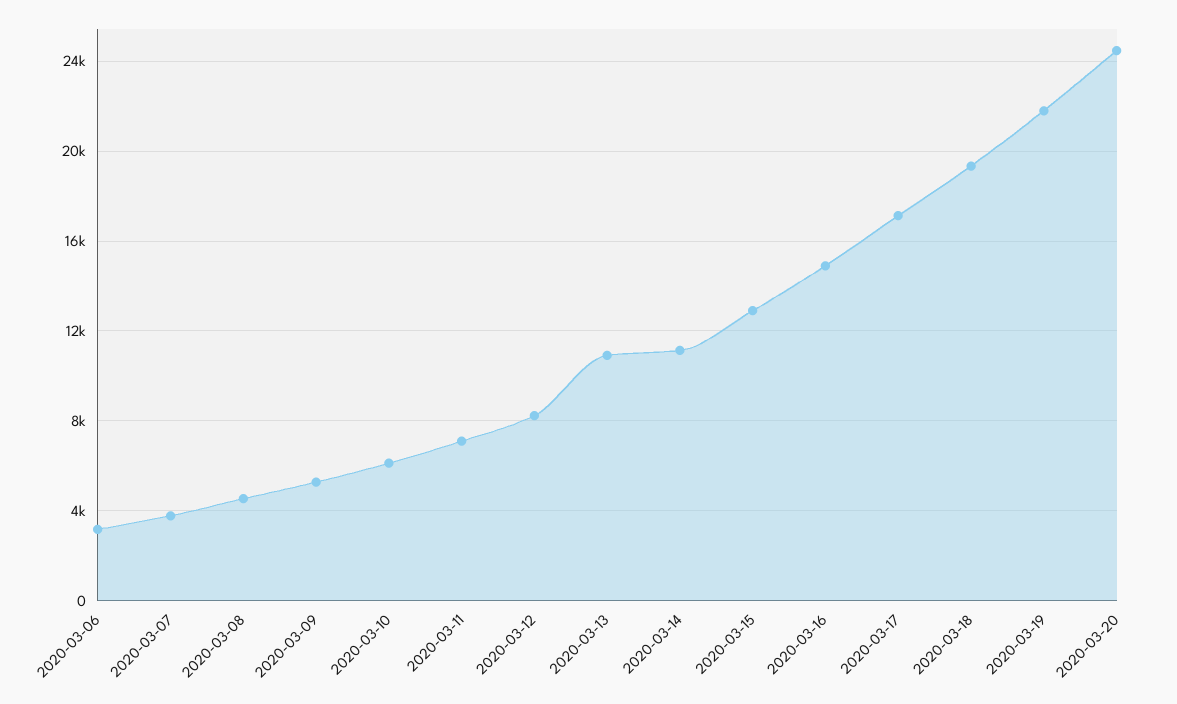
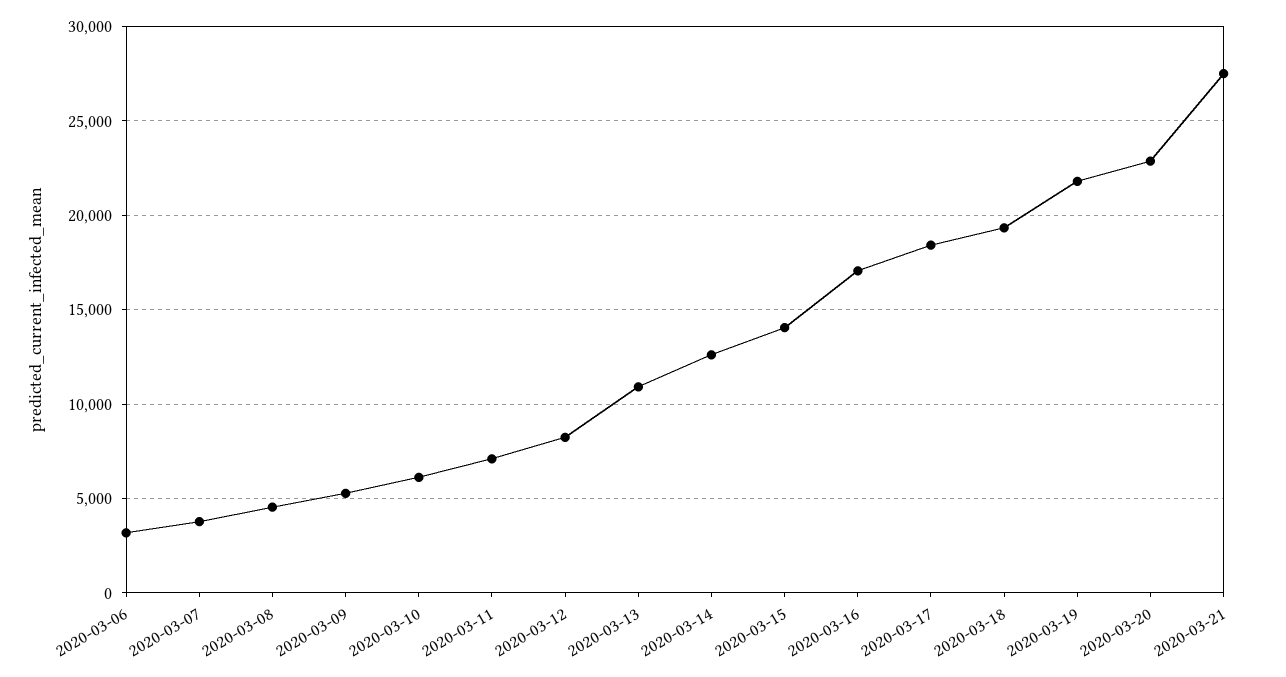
2020-03-14: 11000 -> 12500
2020-03-15: 13000 -> 14000
2020-03-16: 15000 -> 17000
2020-03-17: 17000 -> 18500
2020-03-20: 24500 -> 23000
2020-03-21: none -> 27500

